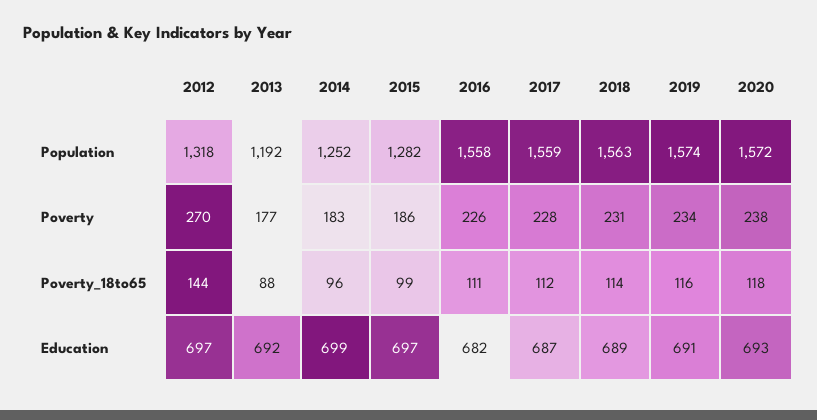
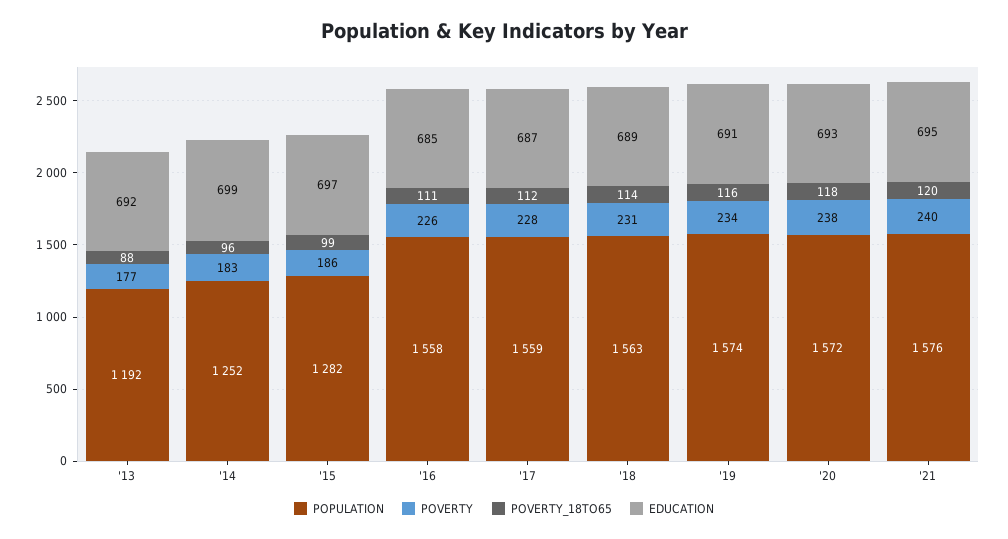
Population, 2012: 1318 -> none
Poverty, 2012: 270 -> none
Poverty_18to65, 2012: 144 -> none
Education, 2012: 697 -> none
Education, 2016: 682 -> 685
Population, '21: none -> 1576
Poverty, '21: none -> 240
Poverty_18to65, '21: none -> 120
Education, '21: none -> 695

